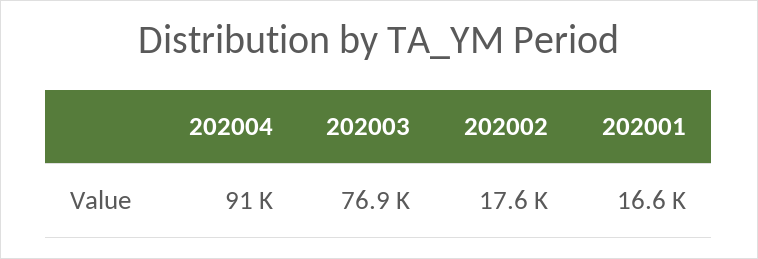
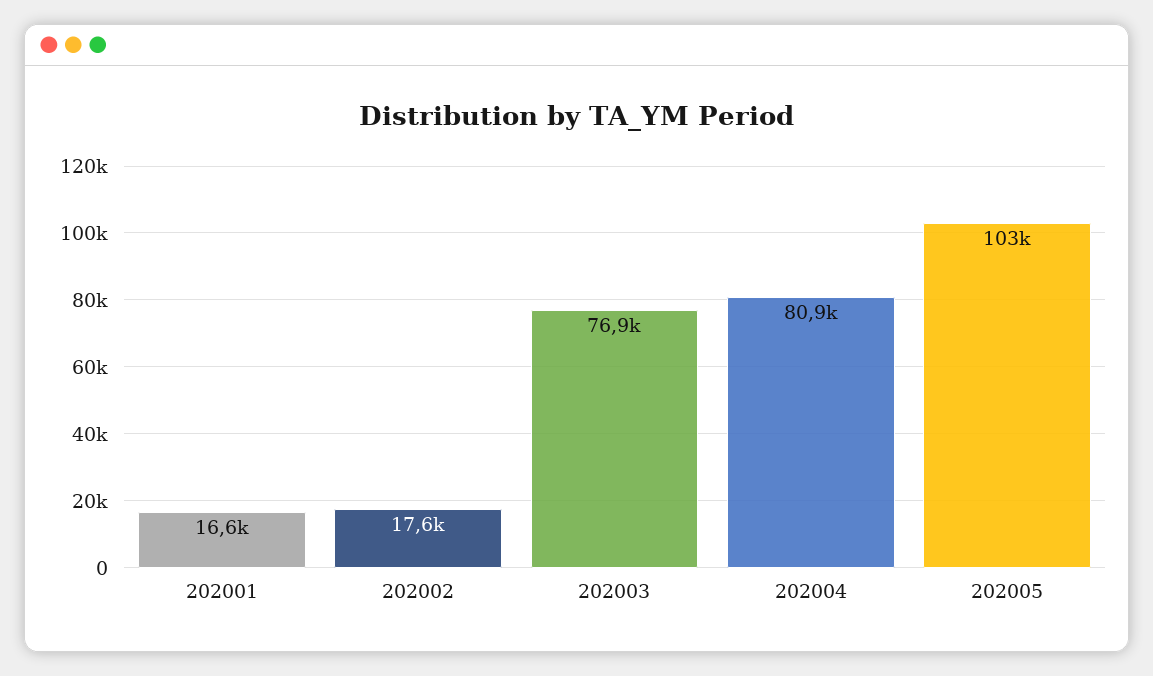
202004: 91000 -> 80900
202005: none -> 103000

